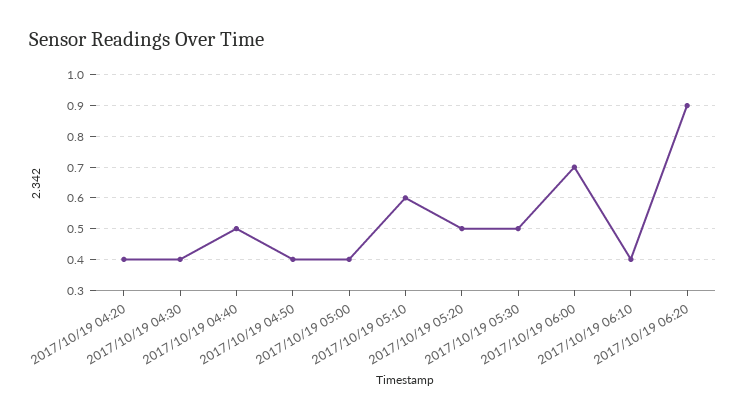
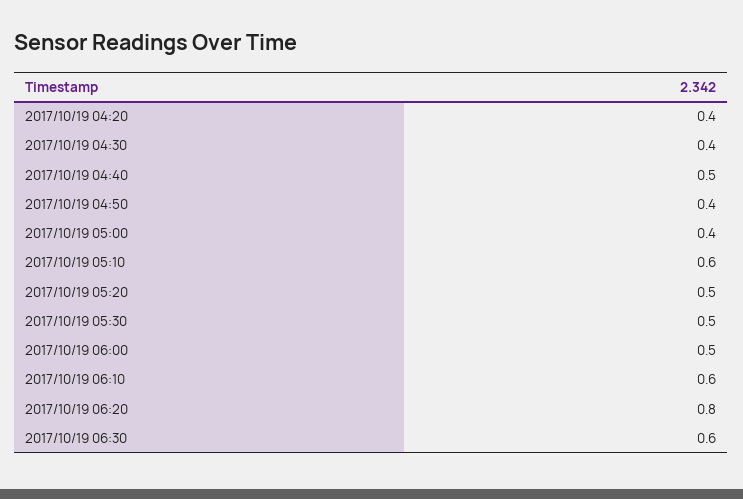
2017/10/19 06:00: 0.7 -> 0.5
2017/10/19 06:10: 0.4 -> 0.6
2017/10/19 06:20: 0.9 -> 0.8
2017/10/19 06:30: none -> 0.6

